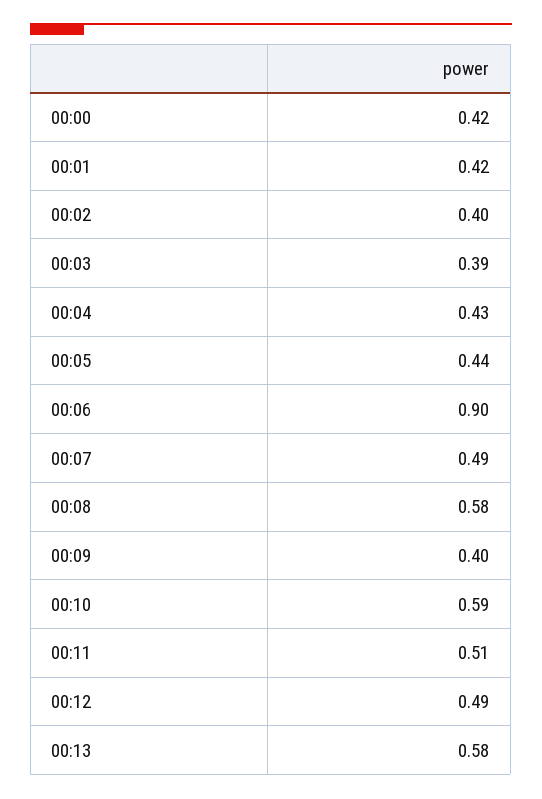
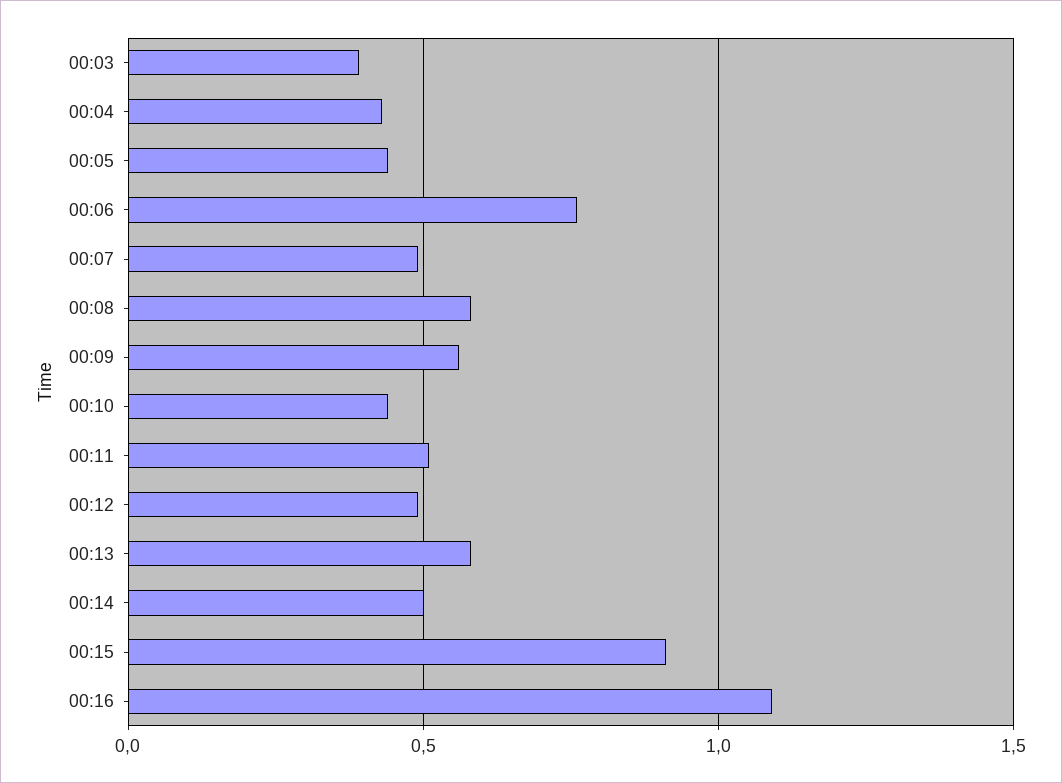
00:00: 0.42 -> none
00:01: 0.42 -> none
00:02: 0.4 -> none
00:06: 0.9 -> 0.75
00:09: 0.4 -> 0.55
00:10: 0.59 -> 0.45
00:14: none -> 0.5
00:15: none -> 0.9
00:16: none -> 1.1

